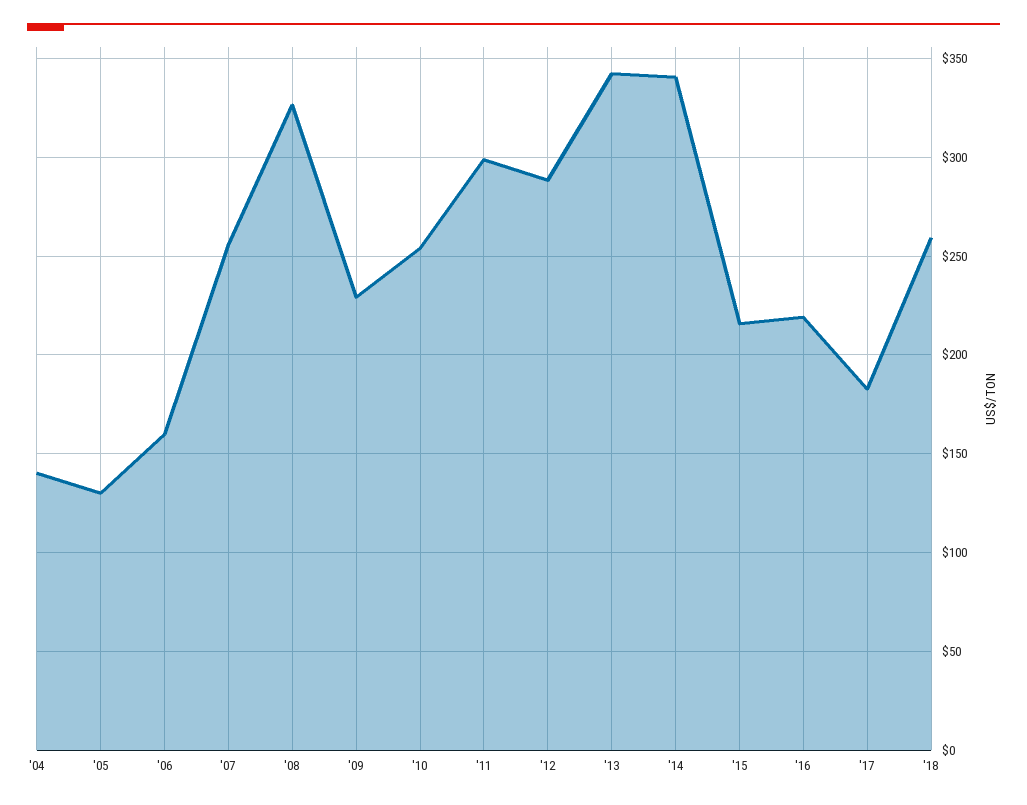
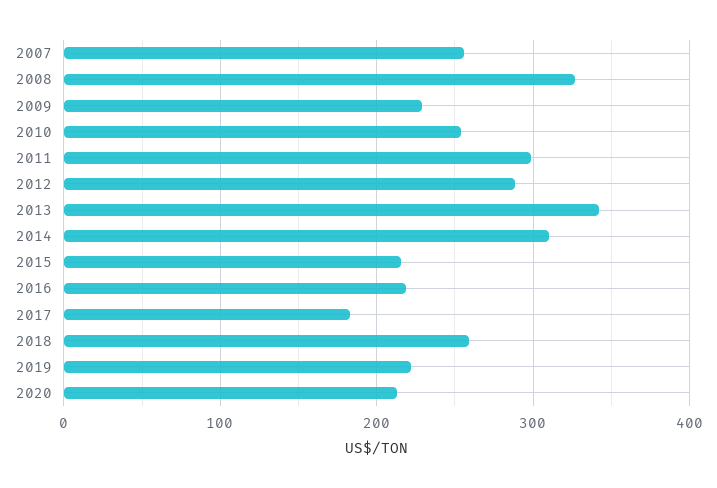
'04: 140 -> none
'05: 130 -> none
'06: 160 -> none
'14: 340 -> 310
2019: none -> 220
2020: none -> 210

